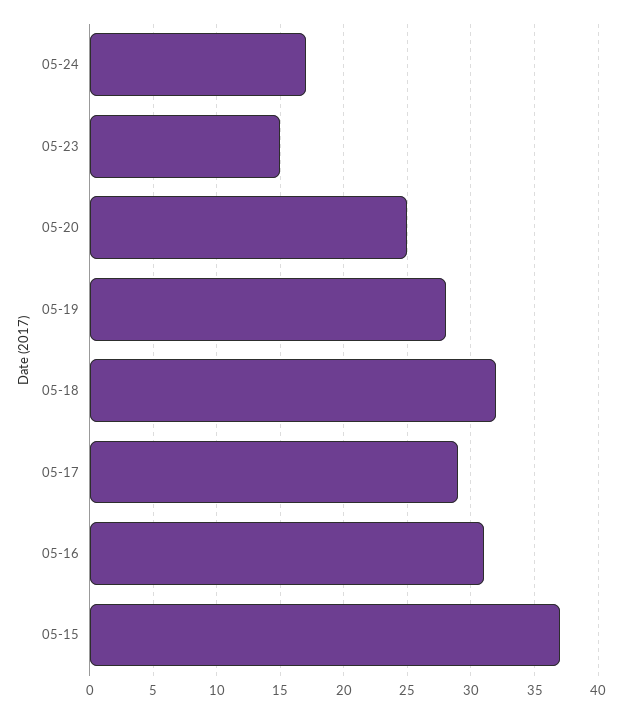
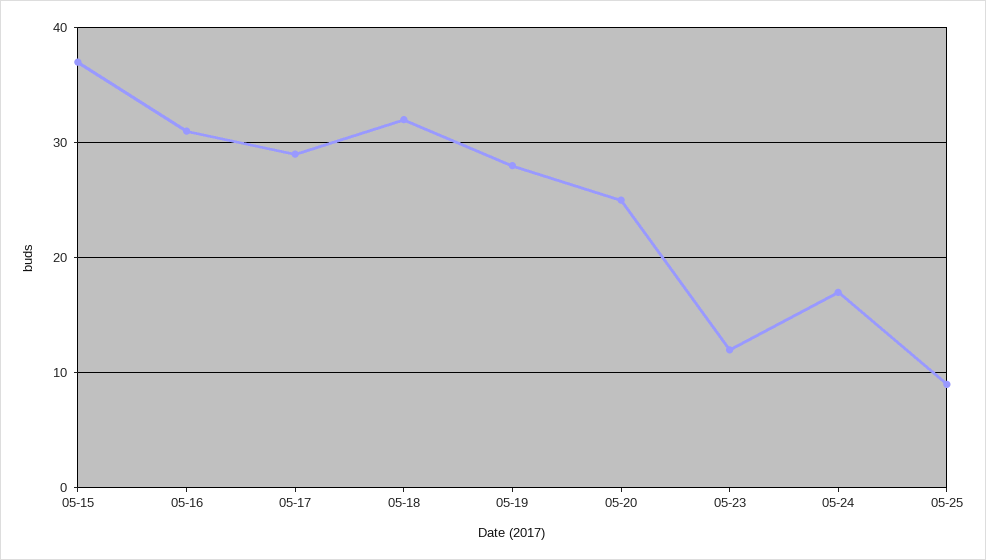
05-23: 15 -> 12
05-25: none -> 9

